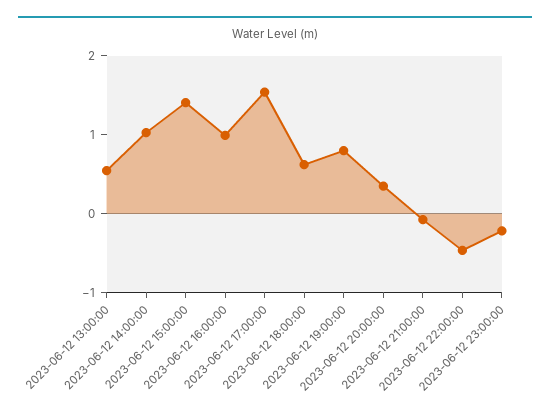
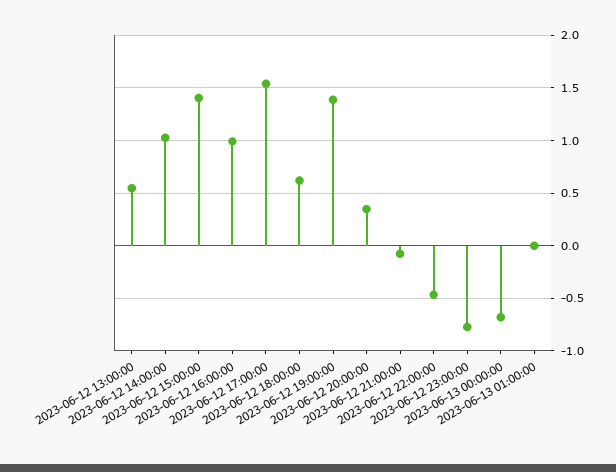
2023-06-12 19:00:00: 0.8 -> 1.4
2023-06-12 23:00:00: -0.2 -> -0.8
2023-06-13 00:00:00: none -> -0.7
2023-06-13 01:00:00: none -> 0

